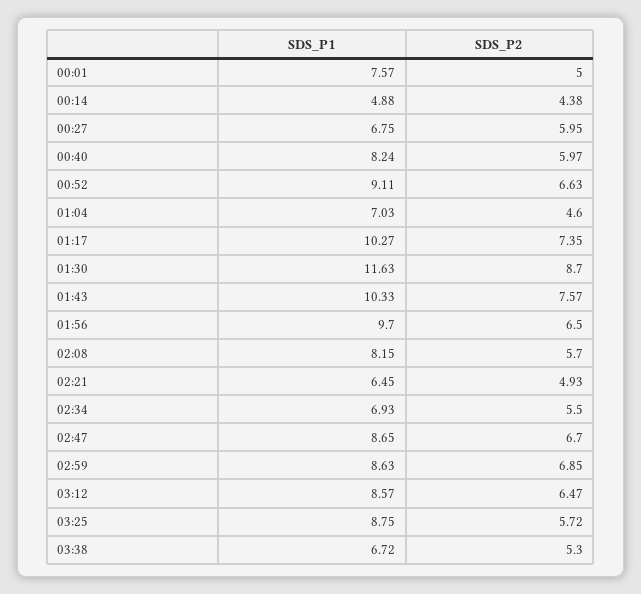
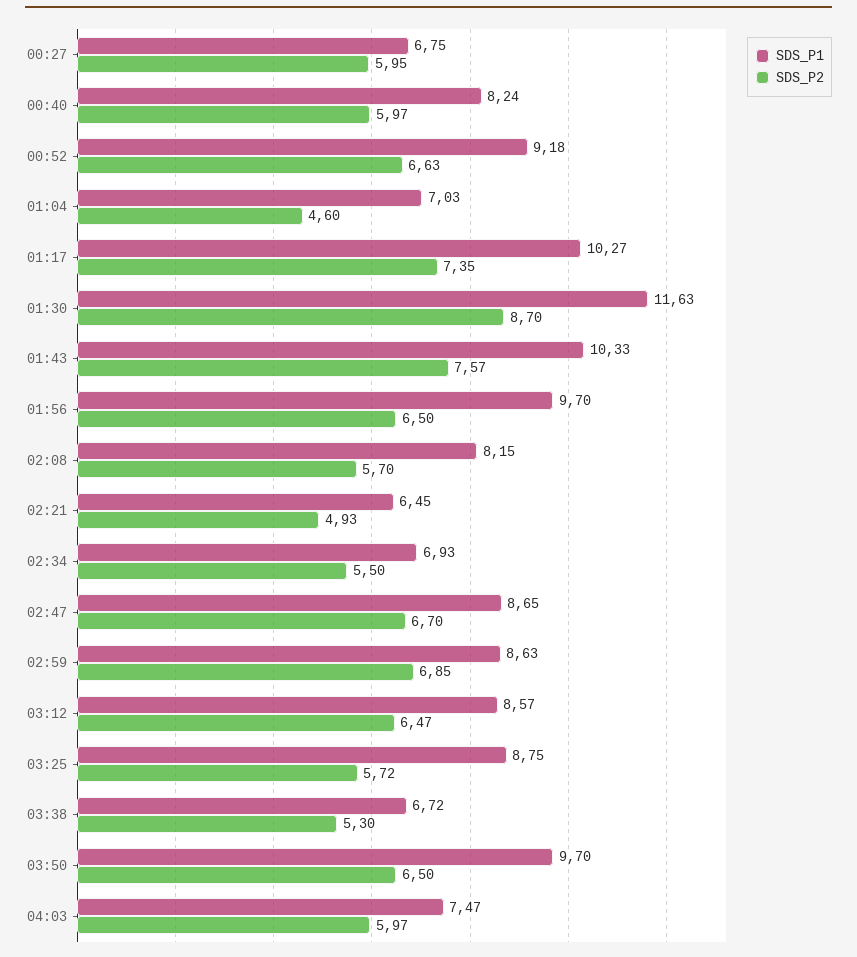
SDS_P1, 00:01: 7.57 -> none
SDS_P2, 00:01: 5 -> none
SDS_P1, 00:14: 4.88 -> none
SDS_P2, 00:14: 4.38 -> none
SDS_P1, 00:52: 9.11 -> 9.18
SDS_P1, 03:50: none -> 9.7
SDS_P2, 03:50: none -> 6.5
SDS_P1, 04:03: none -> 7.47
SDS_P2, 04:03: none -> 5.97

